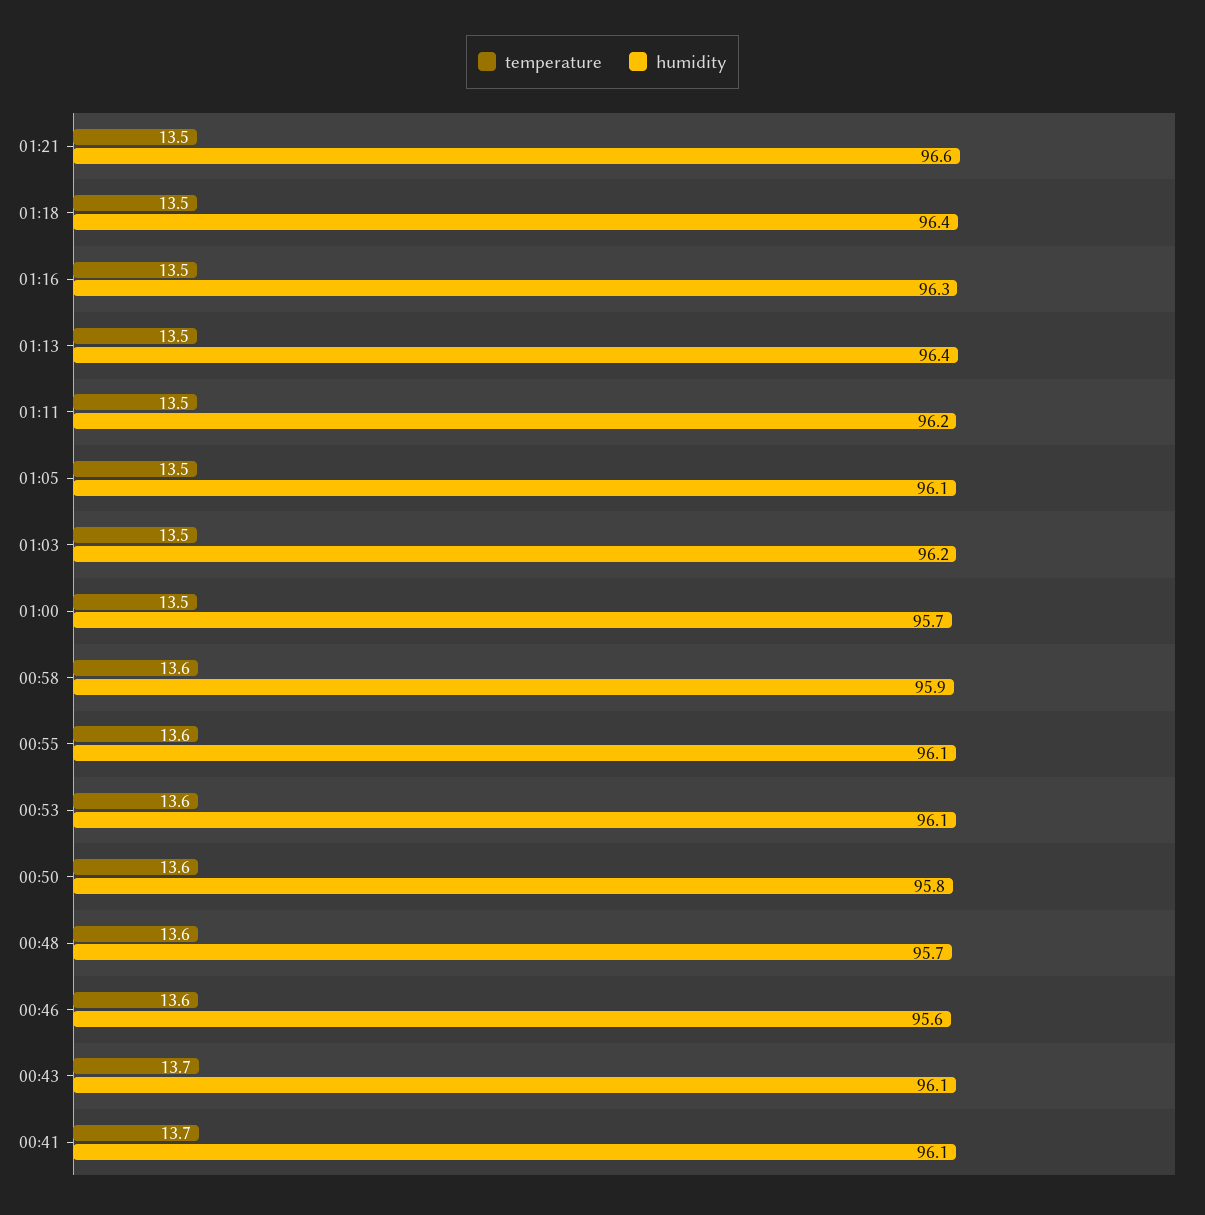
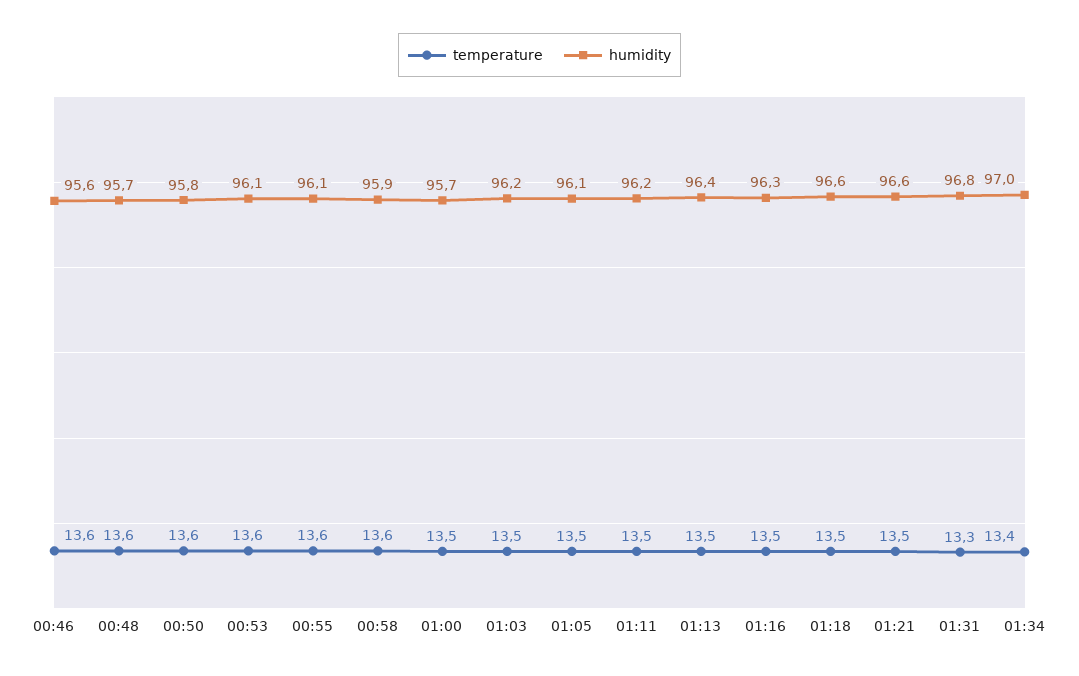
humidity, 01:18: 96.4 -> 96.6
temperature, 00:43: 13.7 -> none
humidity, 00:43: 96.1 -> none
temperature, 00:41: 13.7 -> none
humidity, 00:41: 96.1 -> none
temperature, 01:31: none -> 13.3
humidity, 01:31: none -> 96.8
temperature, 01:34: none -> 13.4
humidity, 01:34: none -> 97

